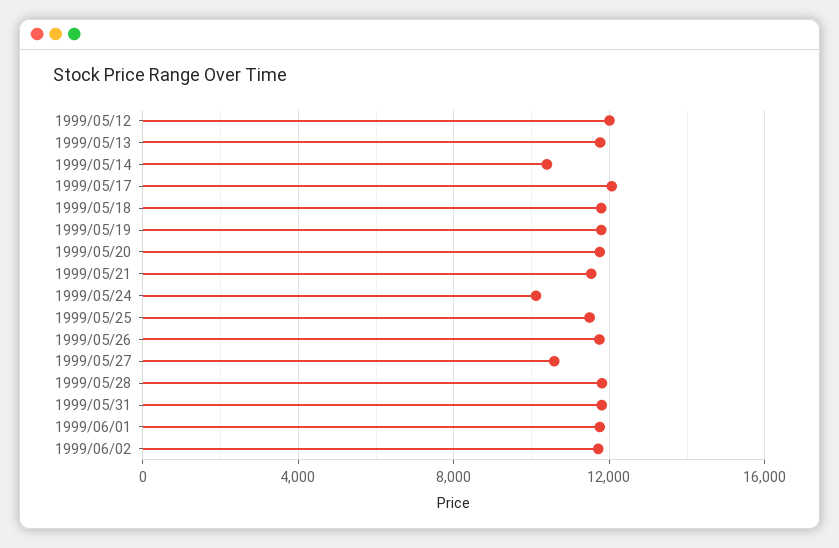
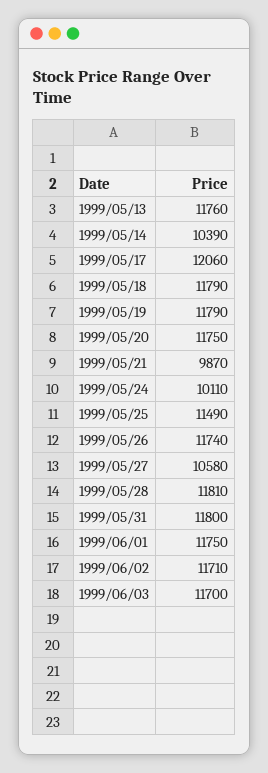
1999/05/12: 12000 -> none
1999/05/21: 11500 -> 9870
1999/06/03: none -> 11700

